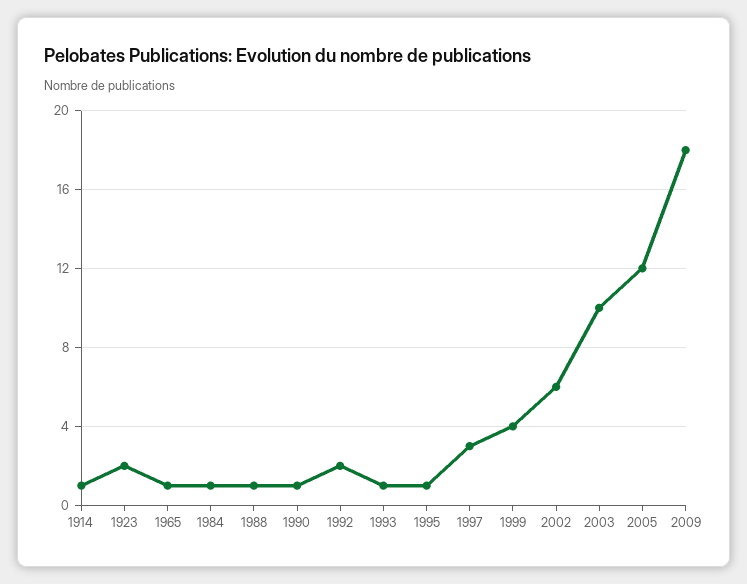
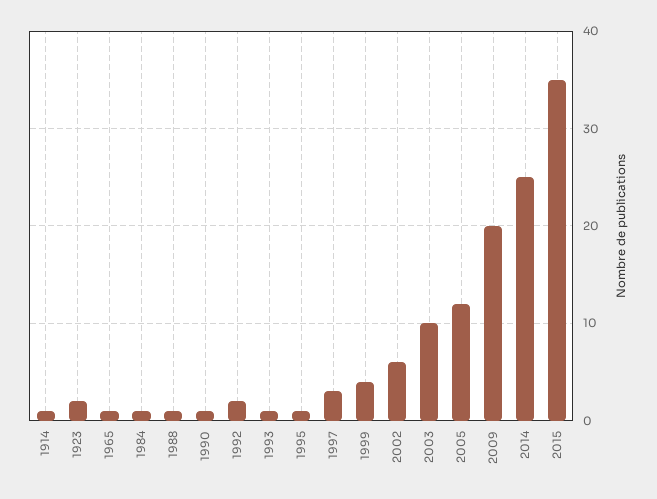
2009: 18 -> 20
2014: none -> 25
2015: none -> 35

